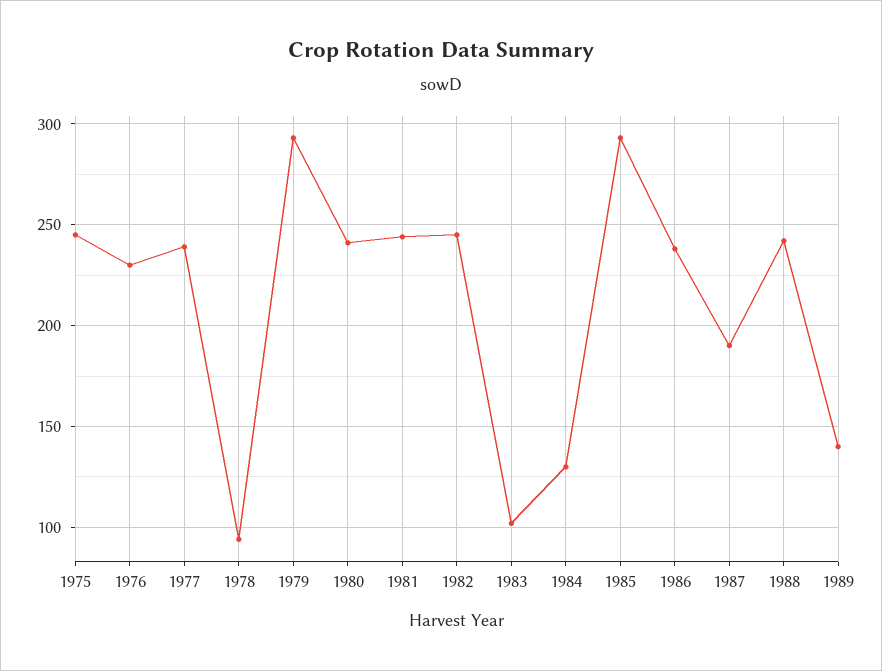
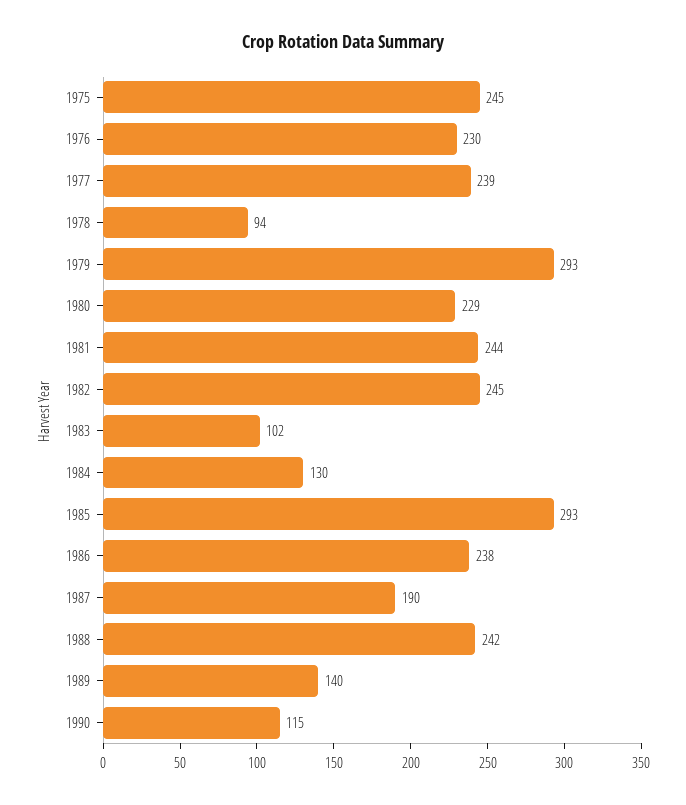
1980: 240 -> 229
1990: none -> 115

